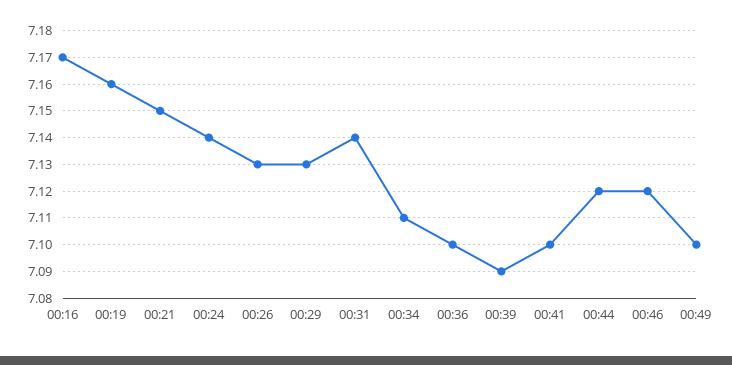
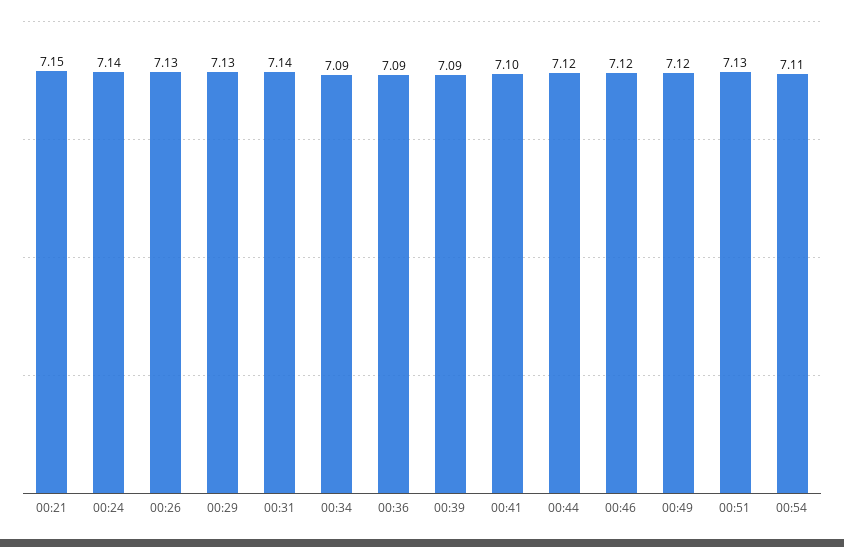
00:16: 7.17 -> none
00:19: 7.16 -> none
00:34: 7.11 -> 7.09
00:36: 7.1 -> 7.09
00:49: 7.1 -> 7.12
00:51: none -> 7.13
00:54: none -> 7.11

